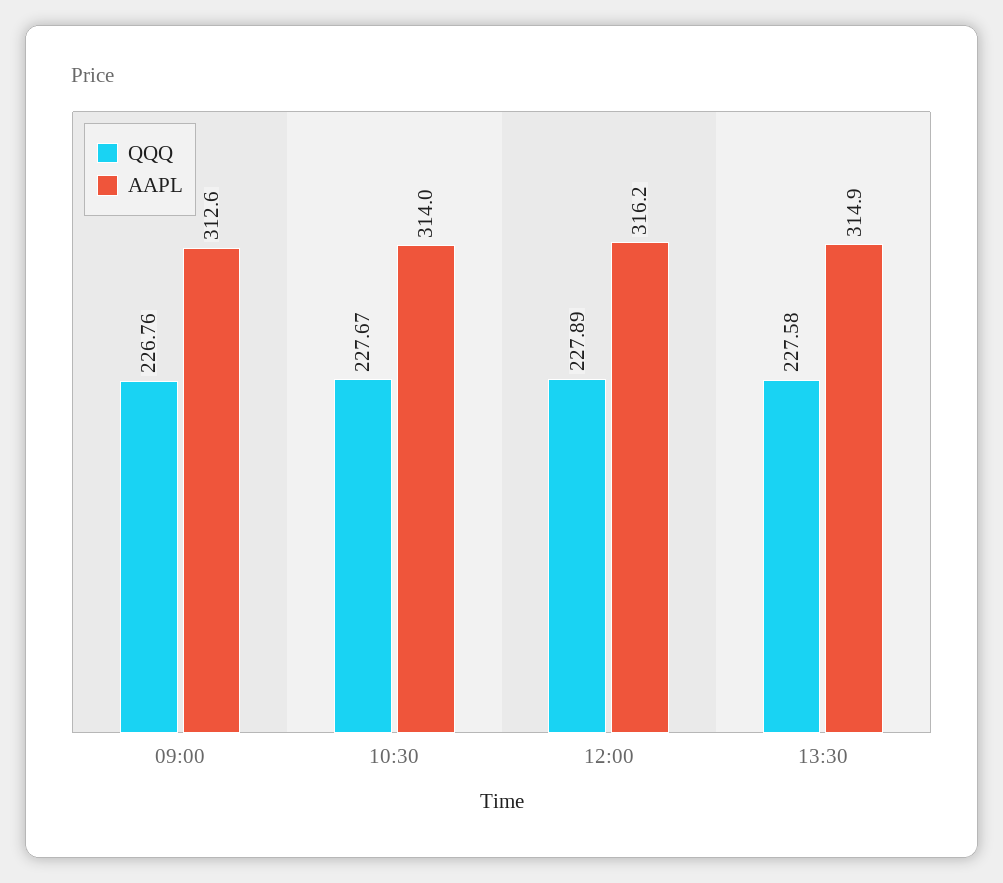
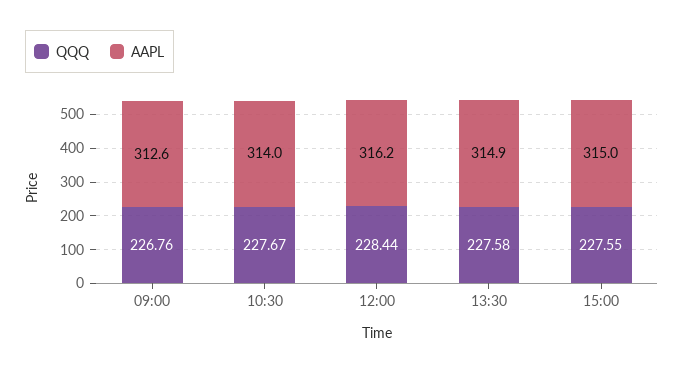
QQQ, 12:00: 227.89 -> 228.44
QQQ, 15:00: none -> 227.55
AAPL, 15:00: none -> 315

